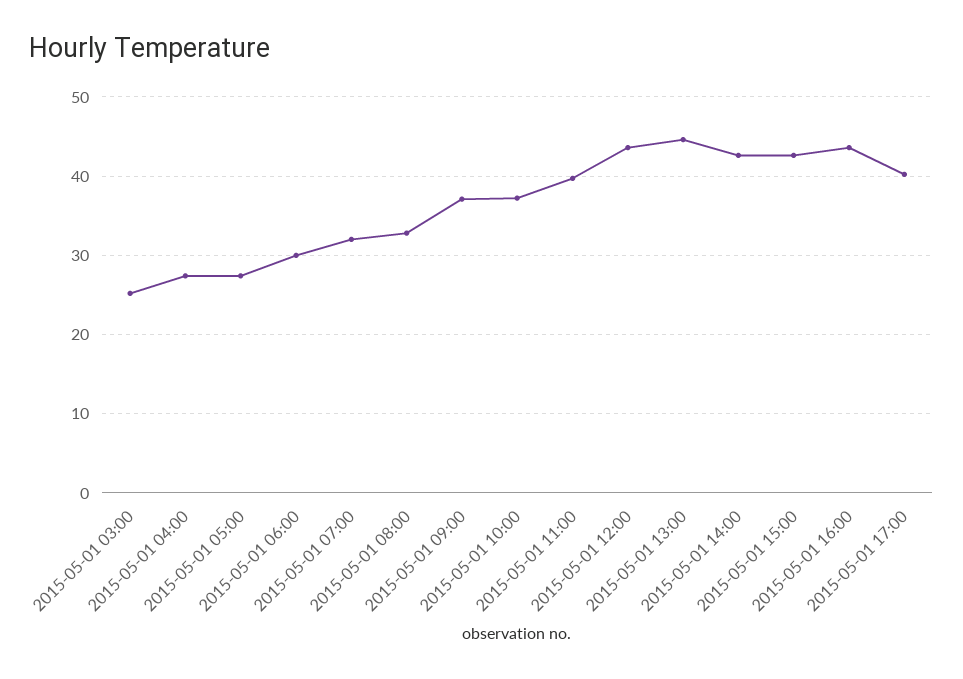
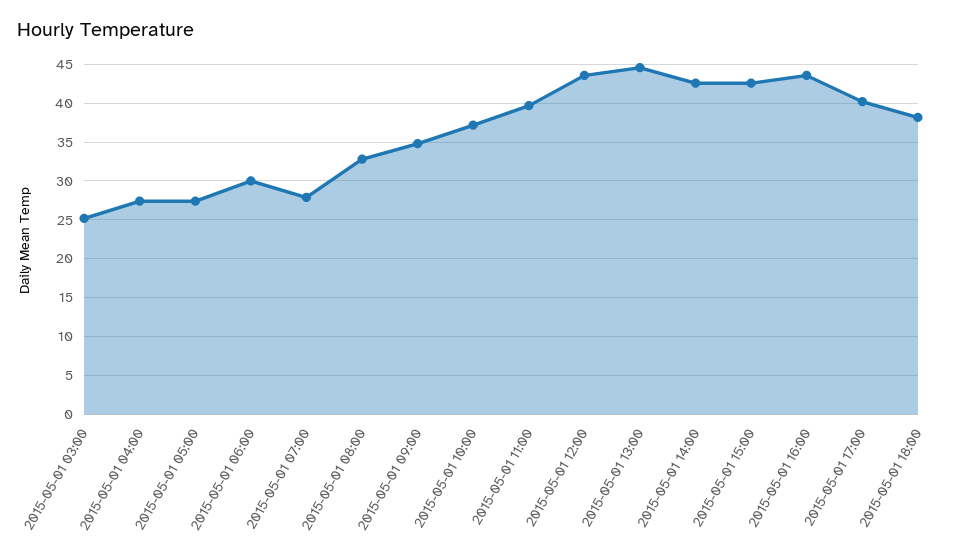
2015-05-01 07:00: 32 -> 28
2015-05-01 09:00: 37 -> 35
2015-05-01 18:00: none -> 38

